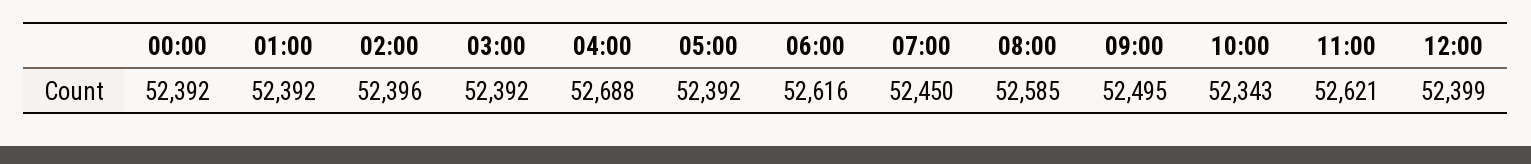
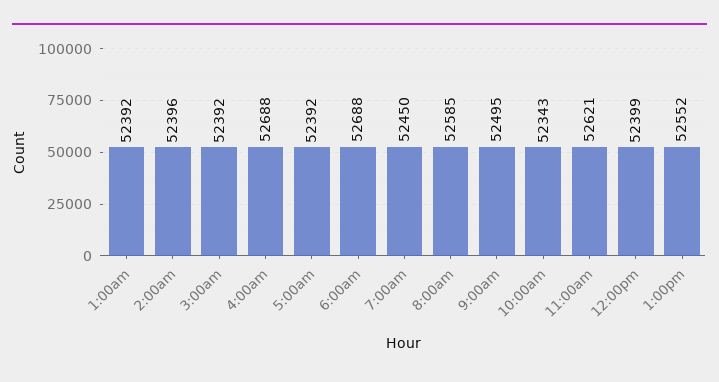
00:00: 52392 -> none
06:00: 52616 -> 52688
1:00pm: none -> 52552

